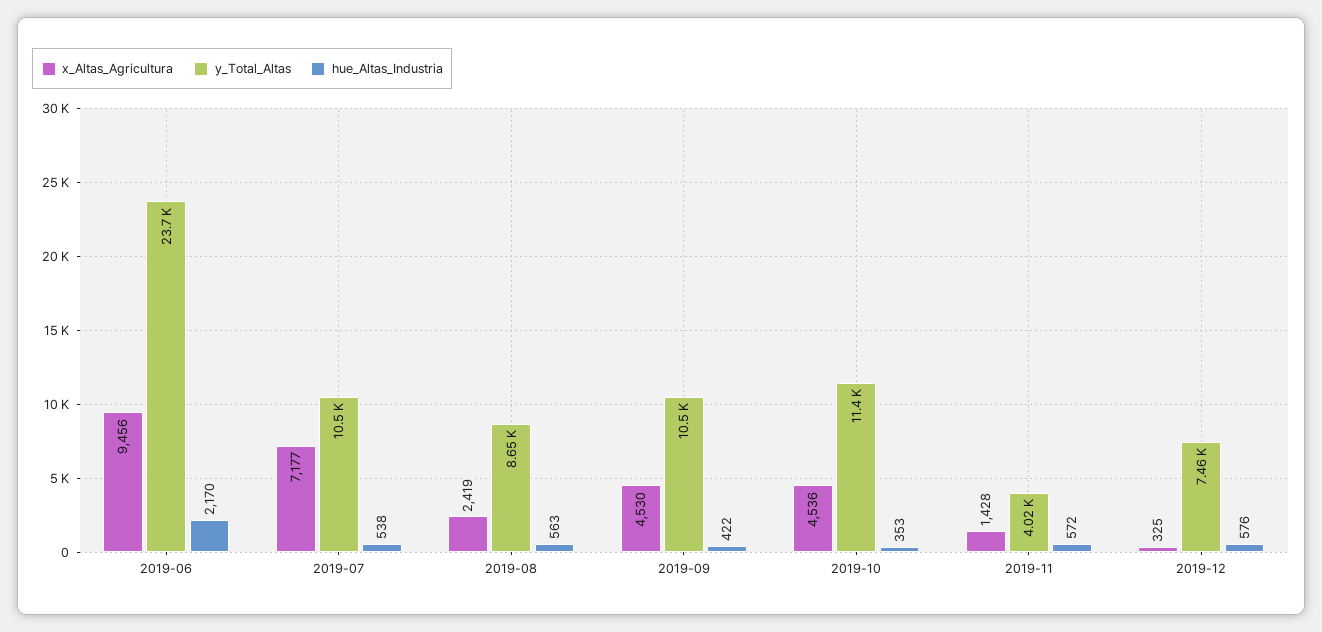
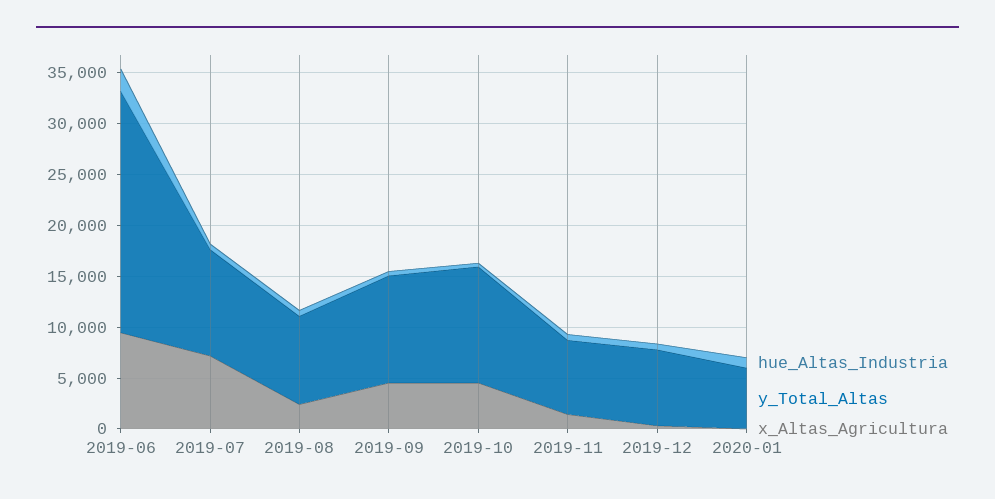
y_Total_Altas, 2019-11: 4020 -> 7000
hue_Altas_Industria, 2020-01: none -> 1000
y_Total_Altas, 2020-01: none -> 6000
x_Altas_Agricultura, 2020-01: none -> 0

